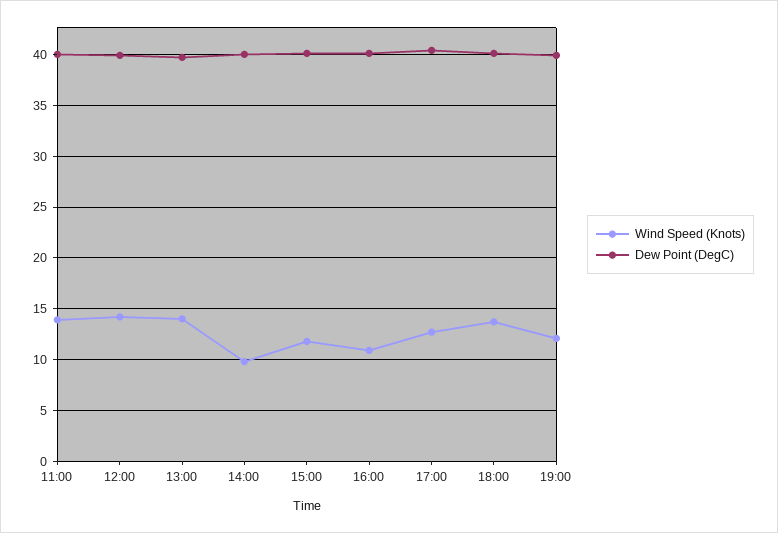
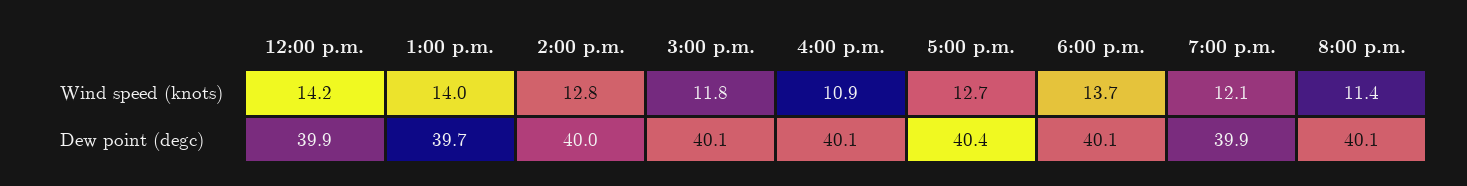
Wind Speed (Knots), 11:00: 14 -> none
Dew Point (DegC), 11:00: 40 -> none
Wind Speed (Knots), 14:00: 10 -> 12.8
Wind Speed (Knots), 8:00 p.m.: none -> 11.4
Dew Point (DegC), 8:00 p.m.: none -> 40.1

